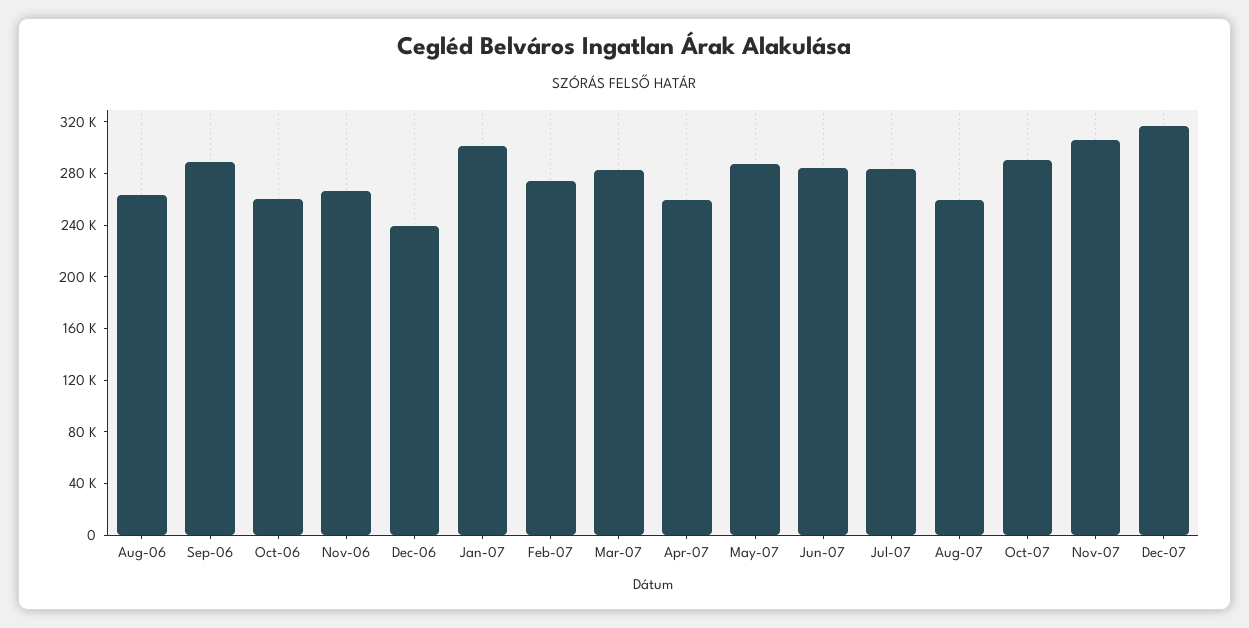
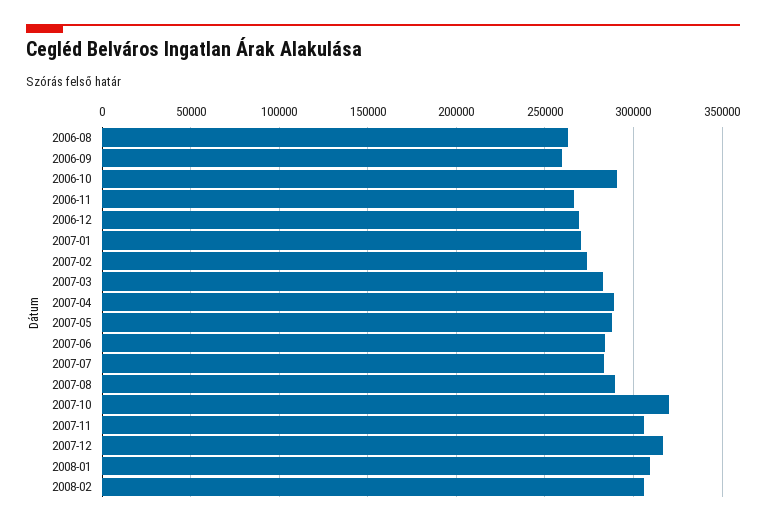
Sep-06: 290000 -> 260000
Oct-06: 260000 -> 290000
Dec-06: 240000 -> 270000
Jan-07: 300000 -> 270000
Apr-07: 260000 -> 290000
Aug-07: 260000 -> 290000
Oct-07: 290000 -> 320000
2008-01: none -> 310000
2008-02: none -> 305000

